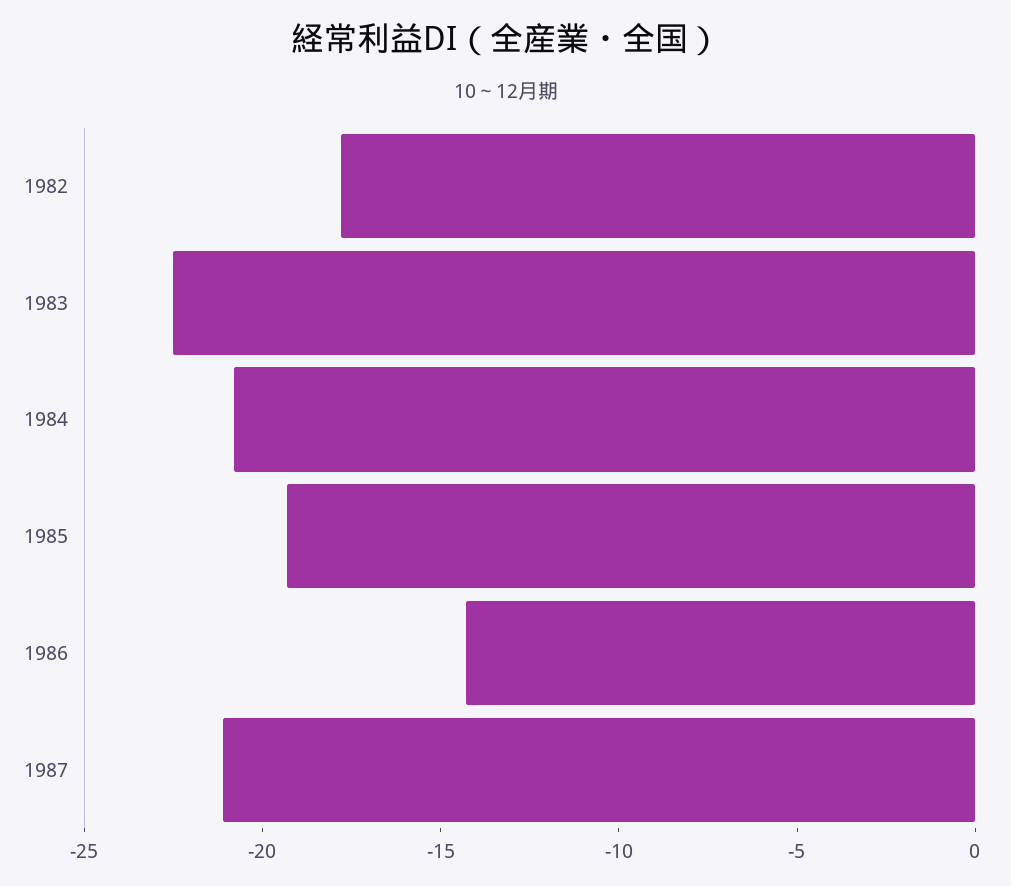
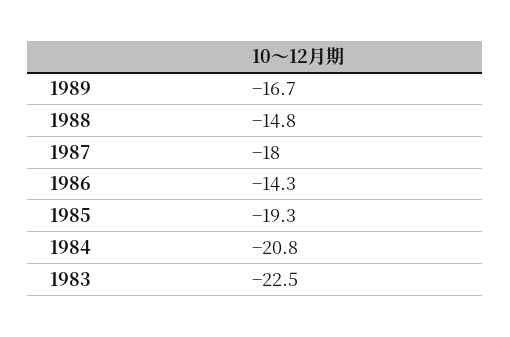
1982: -18 -> none
1987: -21 -> -18
1989: none -> -16.7
1988: none -> -14.8

